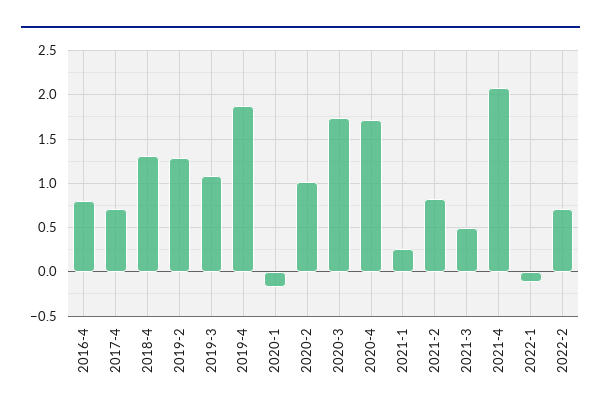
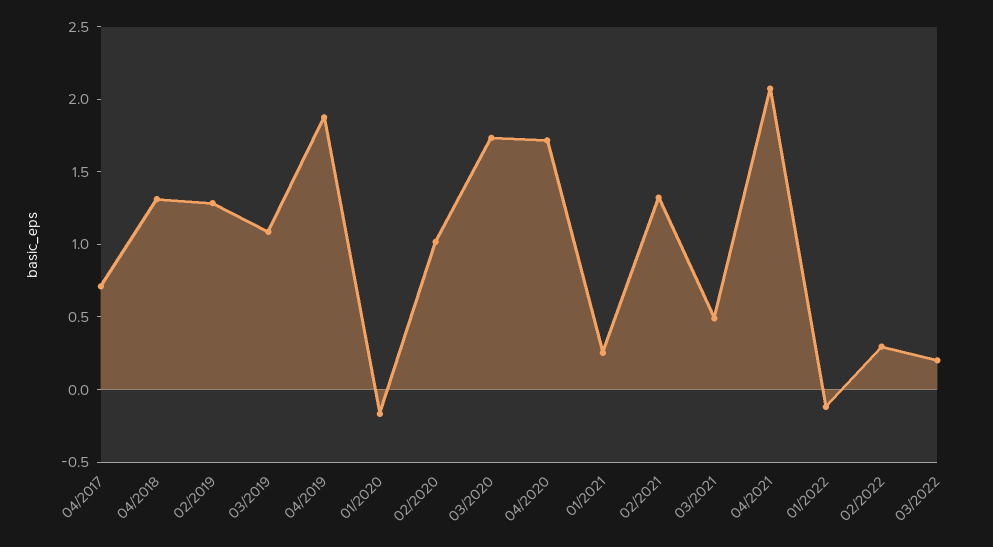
2016-4: 0.8 -> none
2021-2: 0.8 -> 1.3
2022-2: 0.7 -> 0.3
03/2022: none -> 0.2

